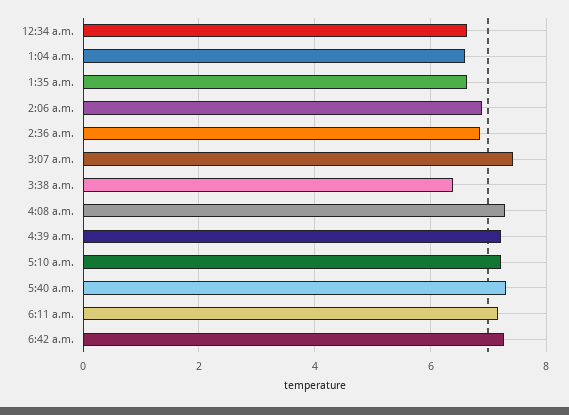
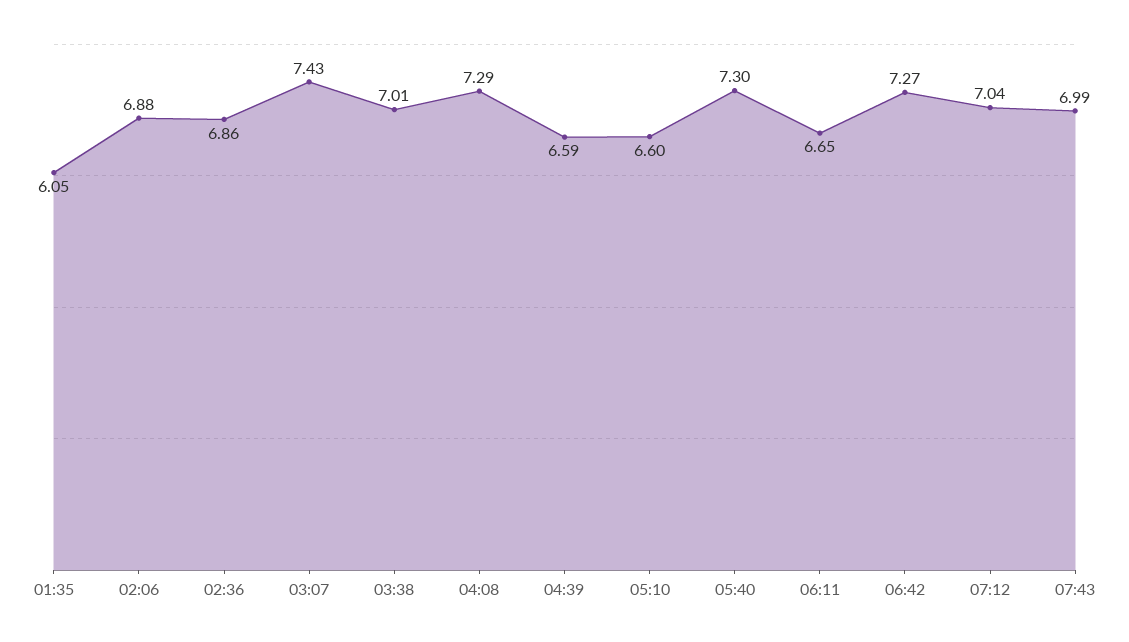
12:34 a.m.: 6.6 -> none
1:04 a.m.: 6.6 -> none
1:35 a.m.: 6.6 -> 6.05
3:38 a.m.: 6.4 -> 7.01
4:39 a.m.: 7.2 -> 6.59
5:10 a.m.: 7.2 -> 6.6
6:11 a.m.: 7.2 -> 6.65
07:12: none -> 7.04
07:43: none -> 6.99

